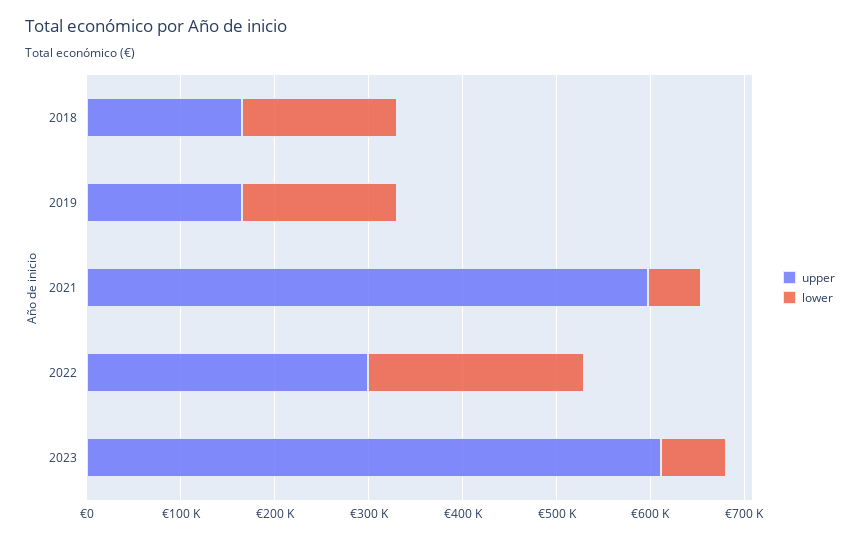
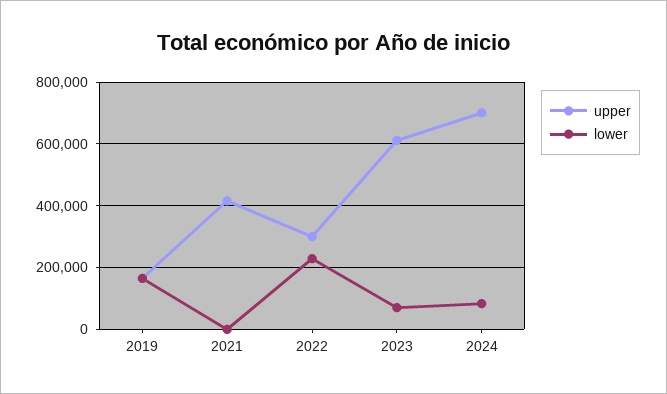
upper, 2018: 160000 -> none
lower, 2018: 160000 -> none
upper, 2021: 600000 -> 420000
lower, 2021: 60000 -> 0
upper, 2024: none -> 700000
lower, 2024: none -> 80000

